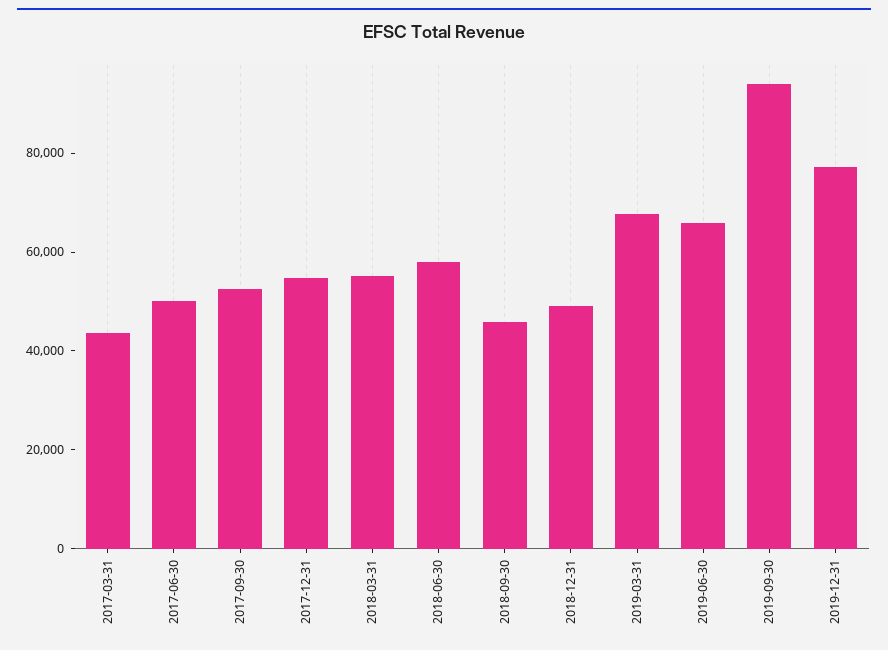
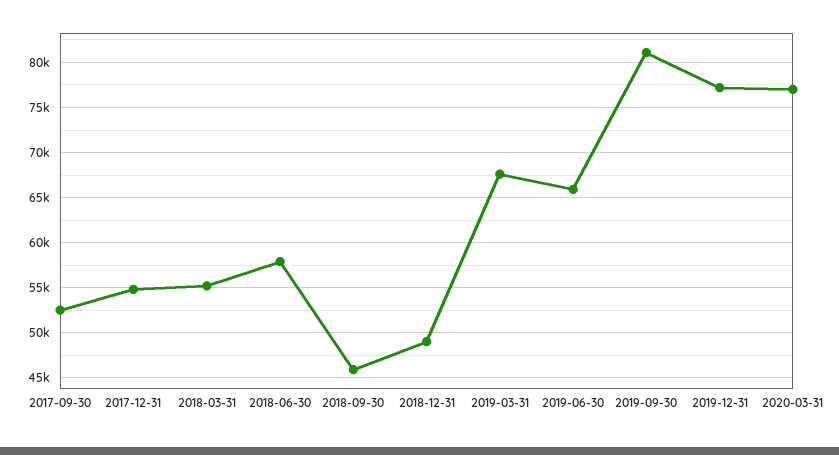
2017-03-31: 45000 -> none
2017-06-30: 50000 -> none
2019-09-30: 95000 -> 81000
2020-03-31: none -> 77000

